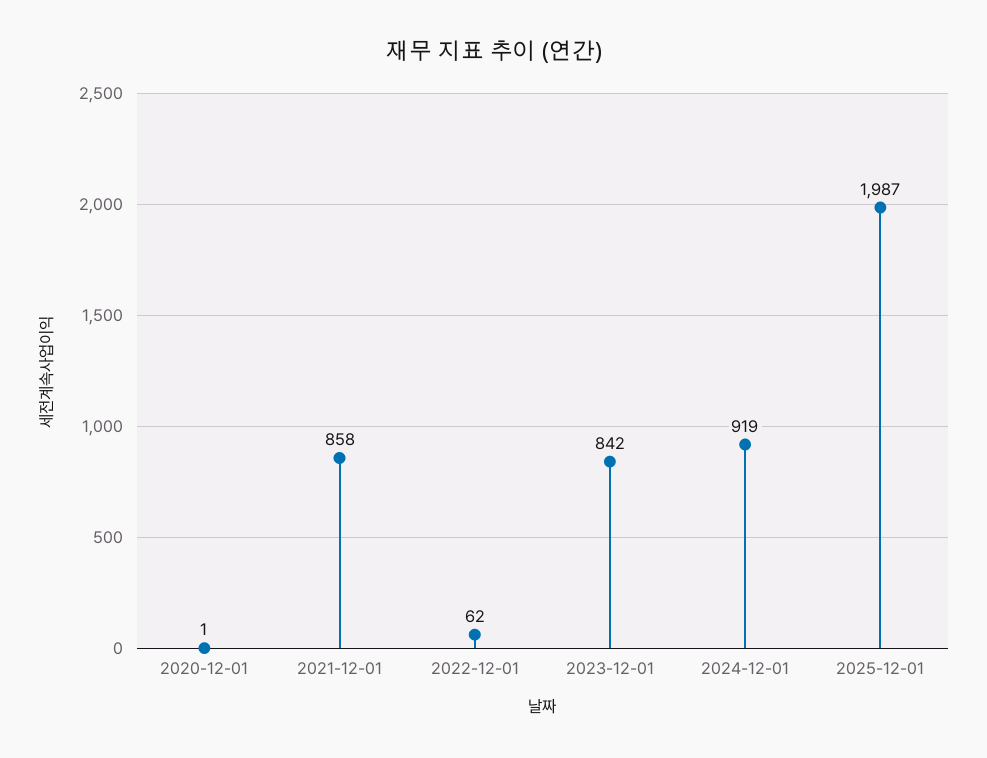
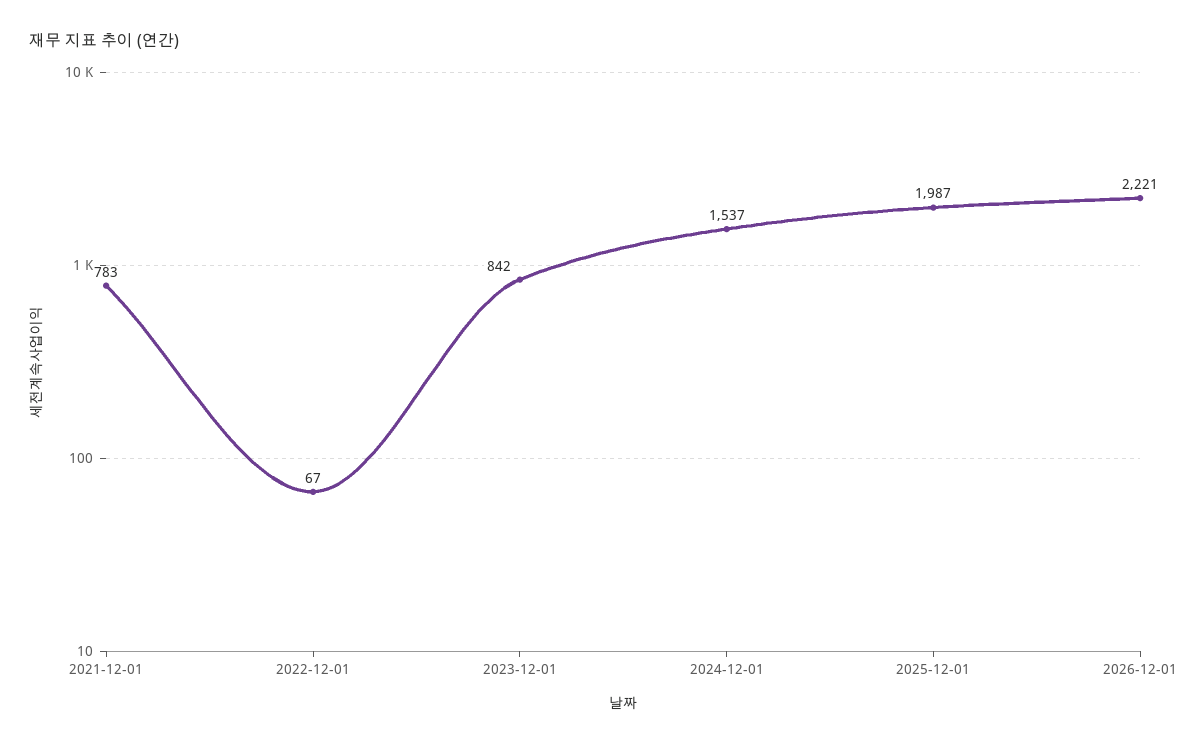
2020-12-01: 1 -> none
2021-12-01: 858 -> 783
2022-12-01: 62 -> 67
2024-12-01: 919 -> 1537
2026-12-01: none -> 2221

